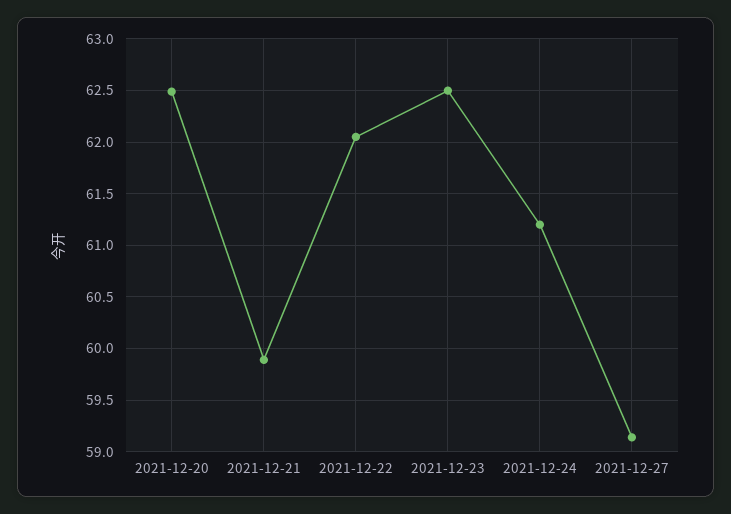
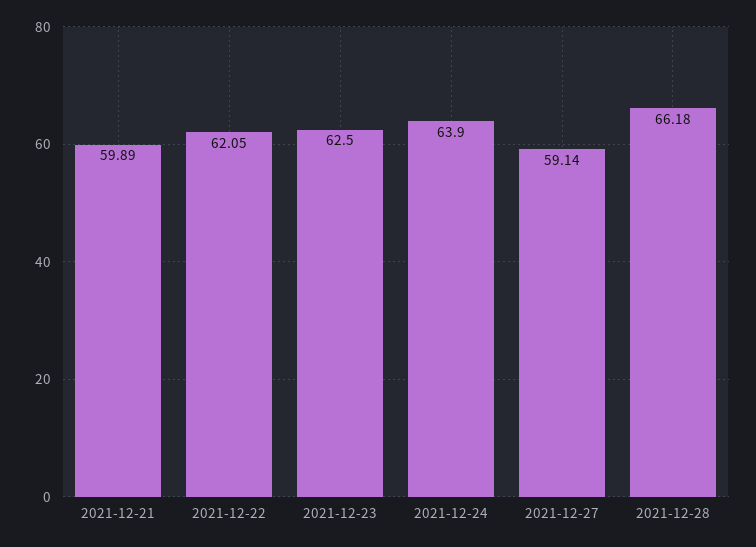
2021-12-20: 62.5 -> none
2021-12-24: 61.2 -> 63.9
2021-12-28: none -> 66.18

